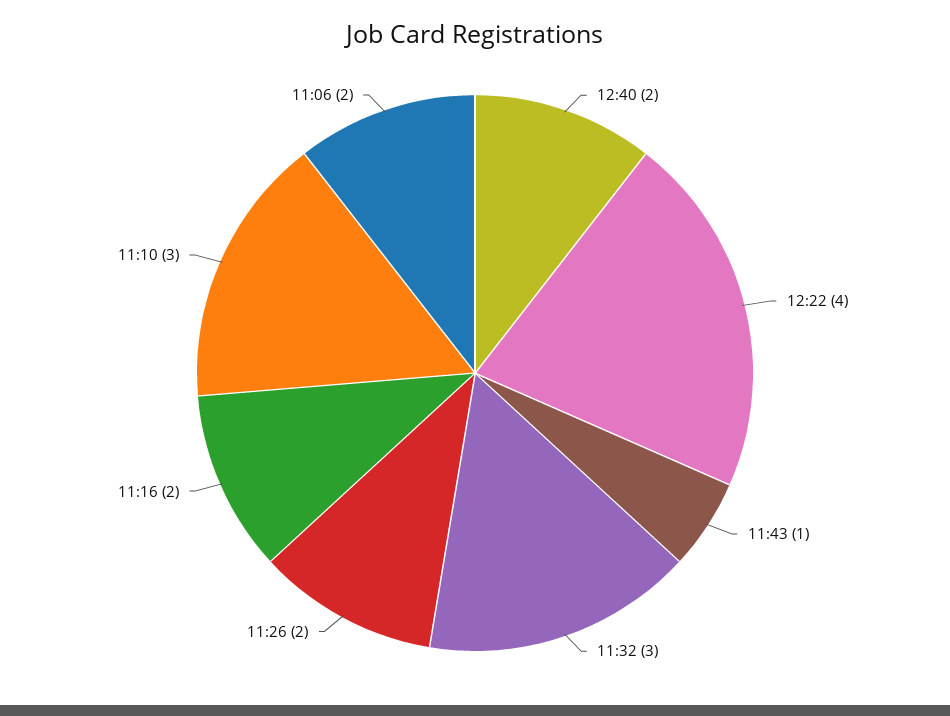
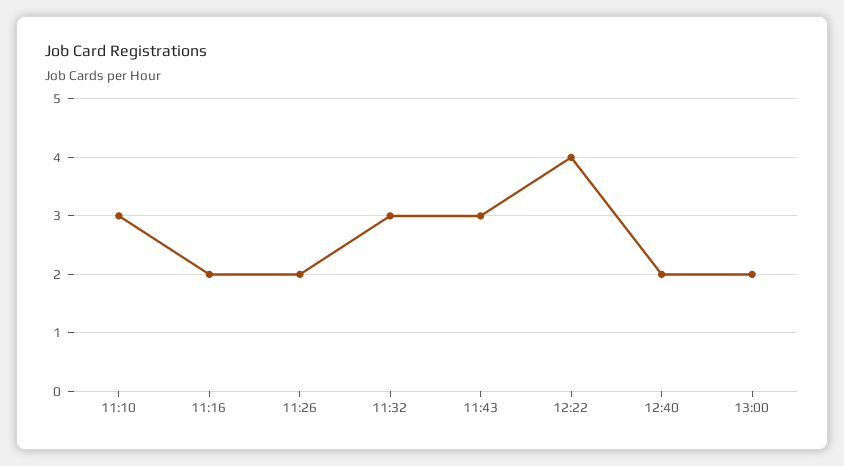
11:43: 1 -> 3
11:06: 2 -> none
13:00: none -> 2

